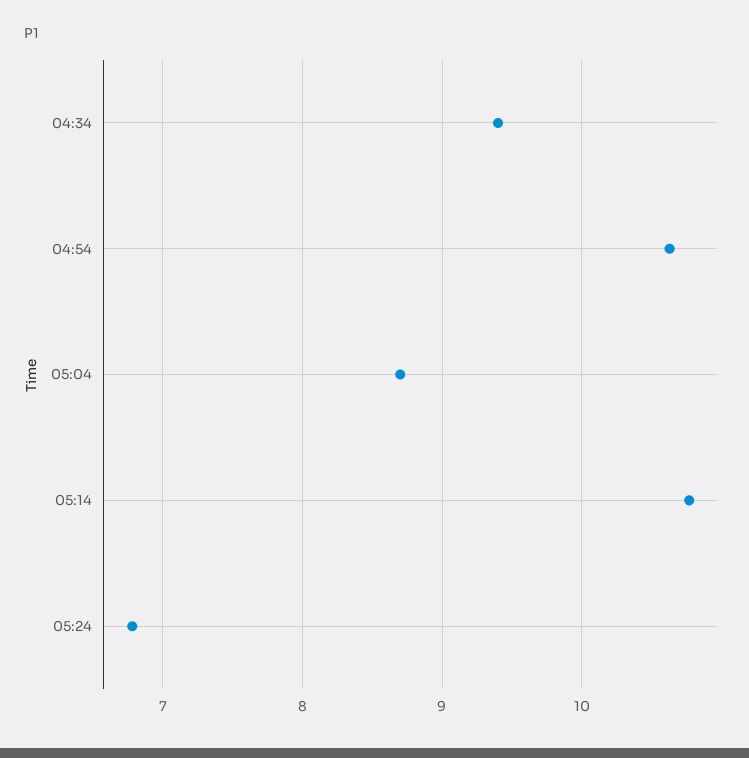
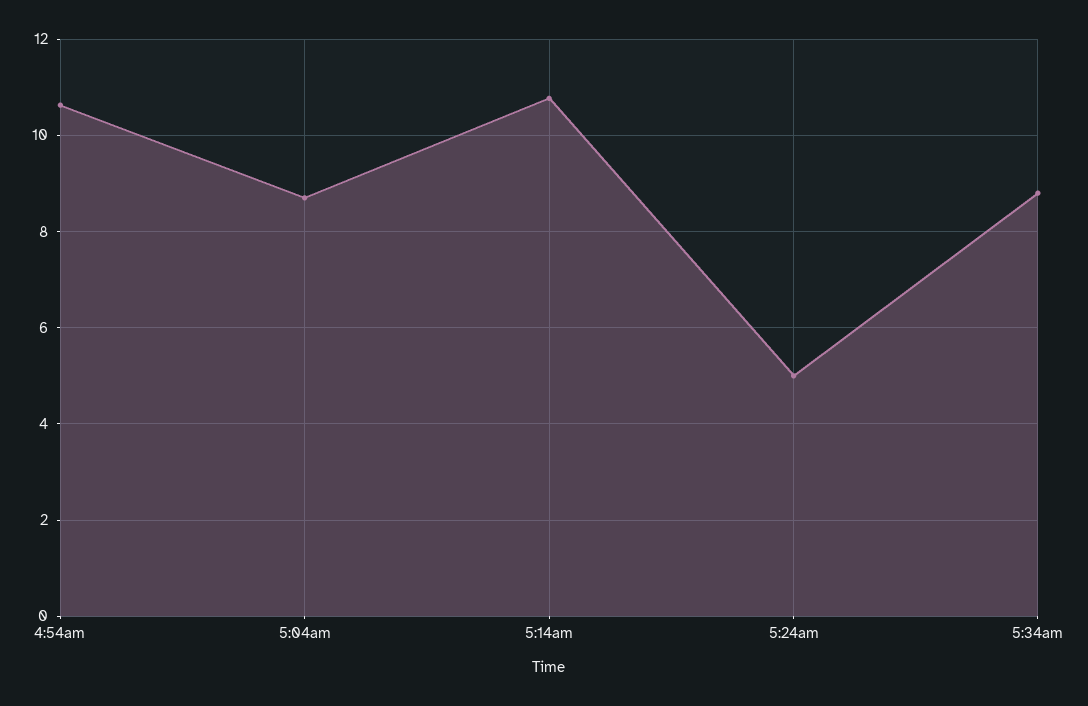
04:34: 9.4 -> none
05:24: 6.8 -> 5
5:34am: none -> 8.8

